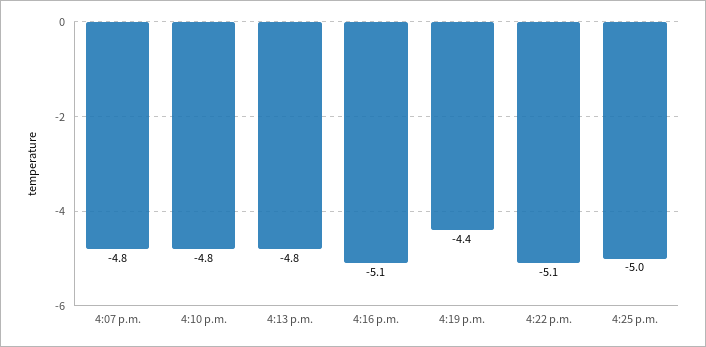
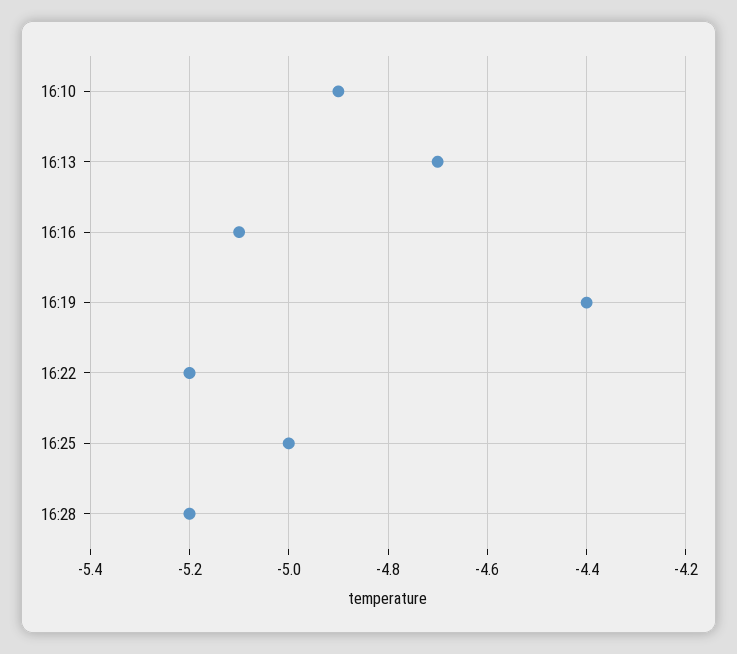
4:07 p.m.: -4.8 -> none
4:10 p.m.: -4.8 -> -4.9
4:13 p.m.: -4.8 -> -4.7
4:22 p.m.: -5.1 -> -5.2
16:28: none -> -5.2

